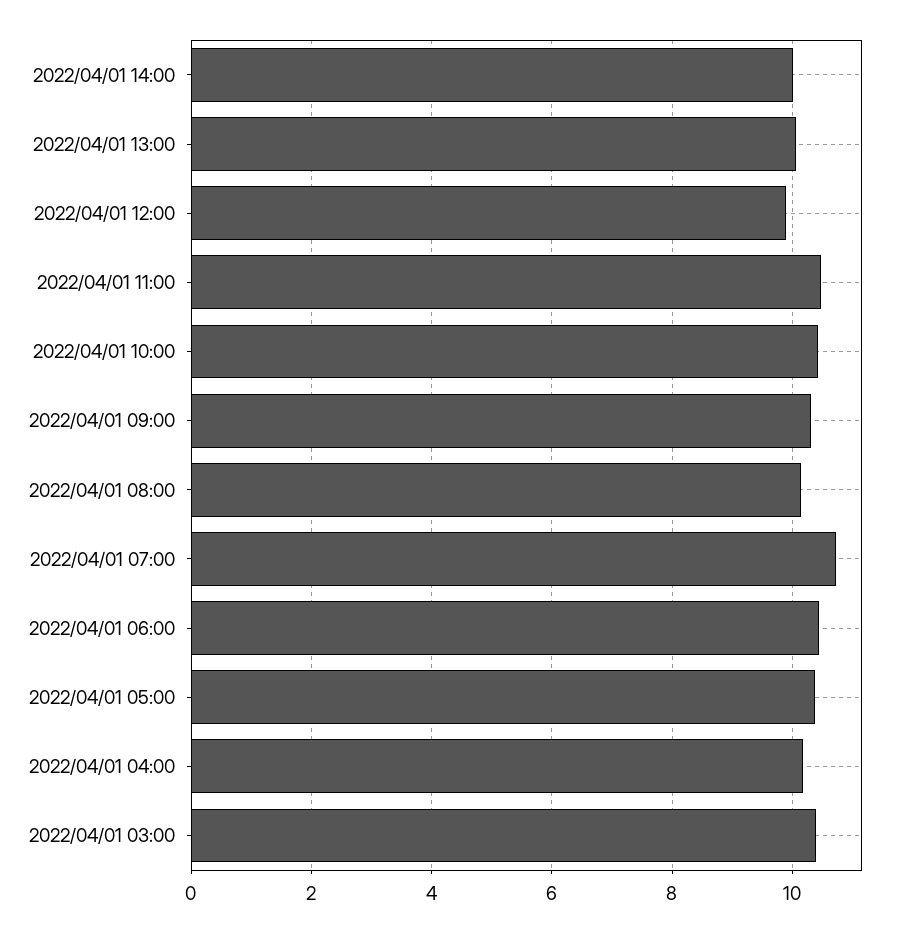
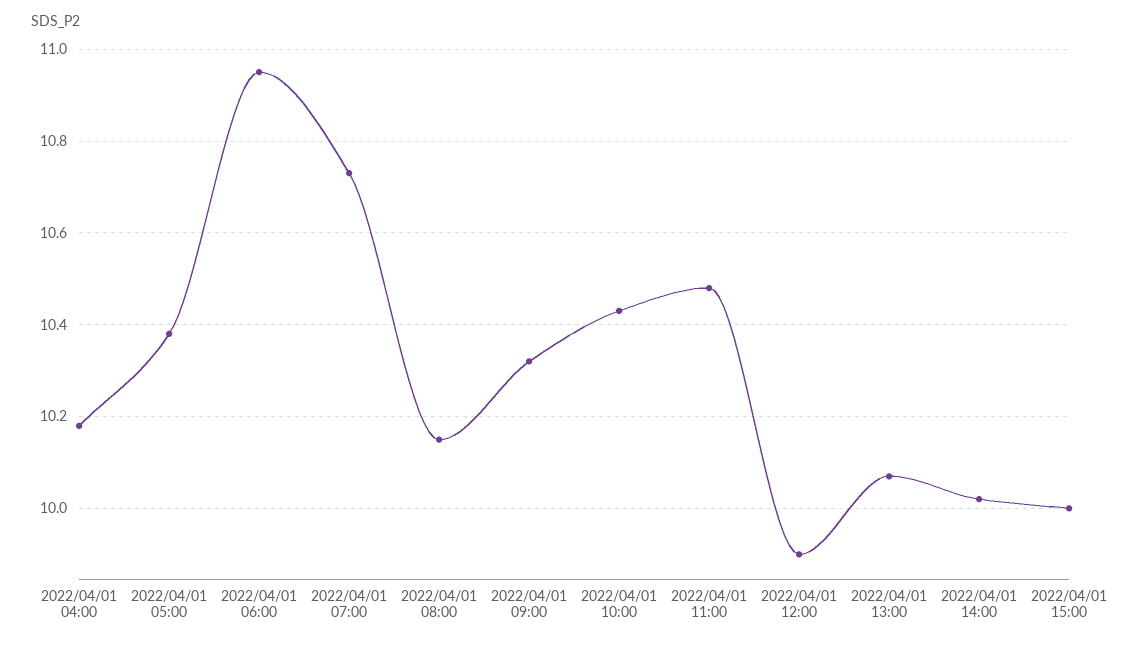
2022/04/01 06:00: 10.4 -> 10.95
2022/04/01 03:00: 10.4 -> none
2022/04/01 15:00: none -> 10

